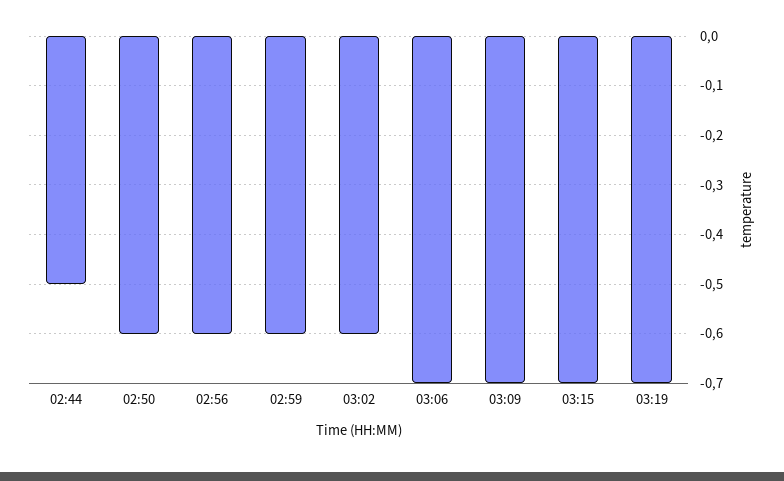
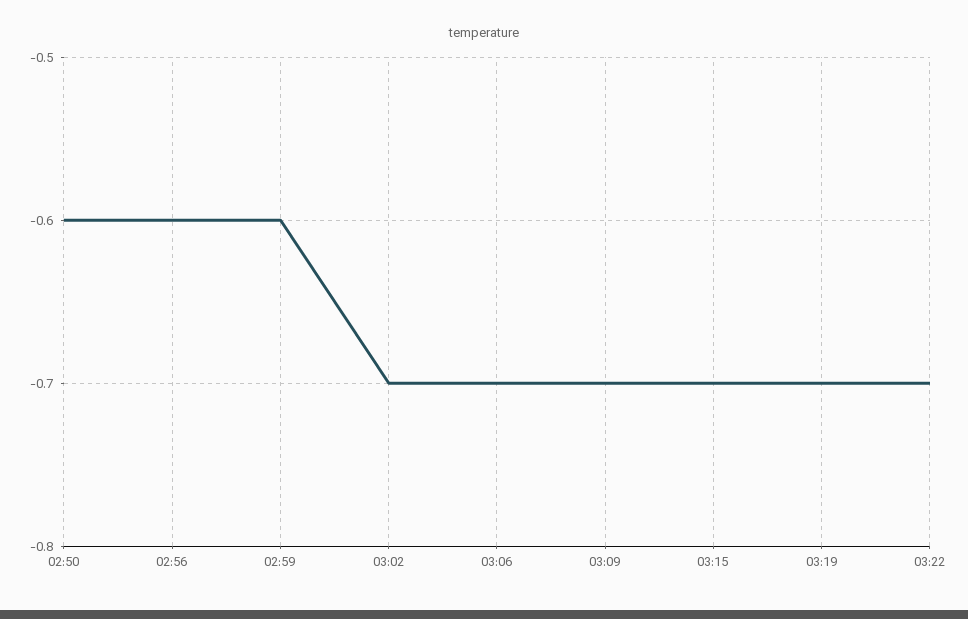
02:44: -0.5 -> none
03:02: -0.6 -> -0.7
03:22: none -> -0.7

